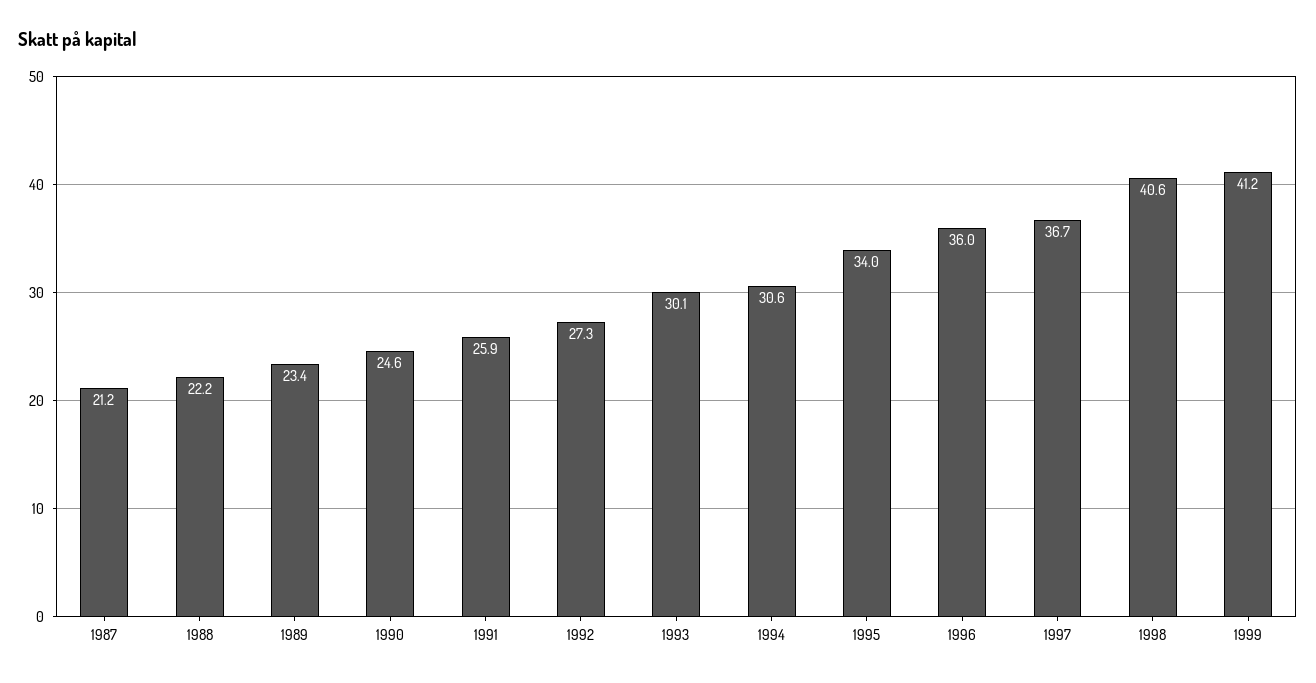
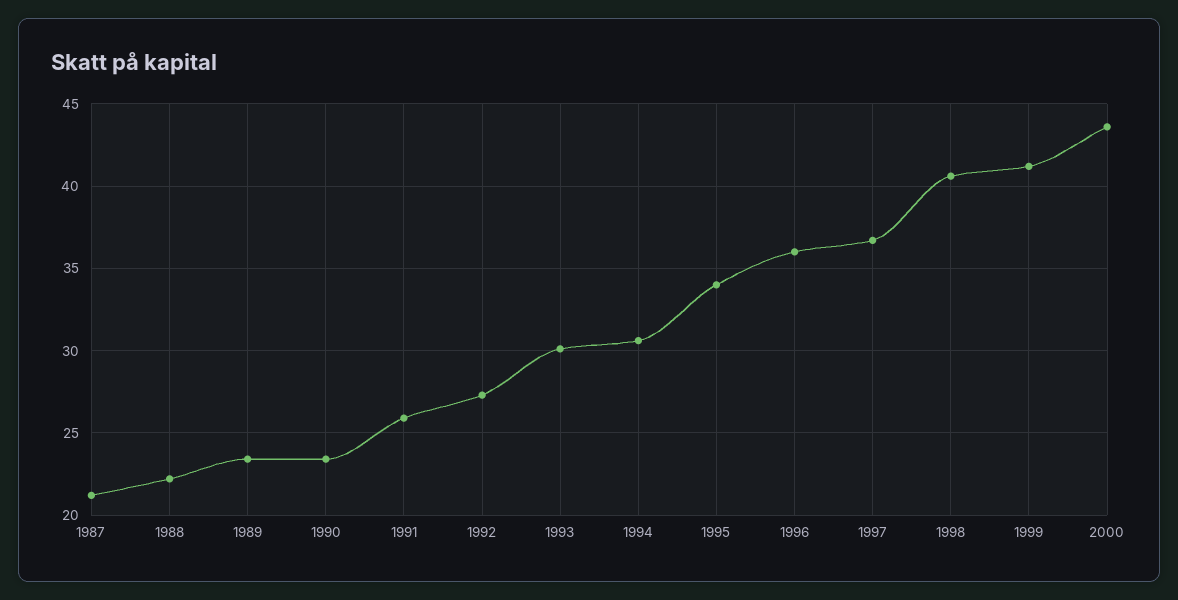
1990: 24.6 -> 23.5
2000: none -> 43.5

